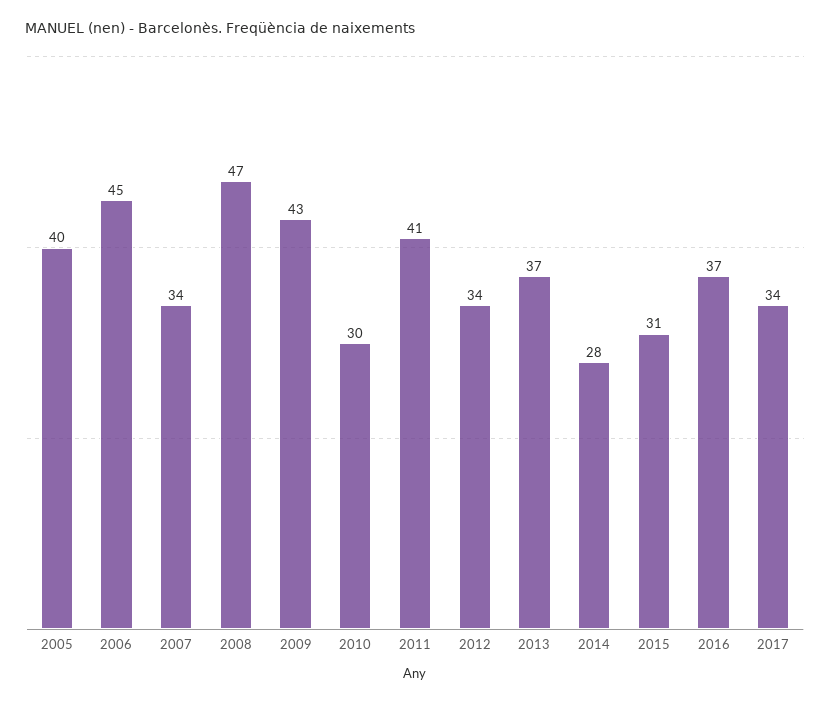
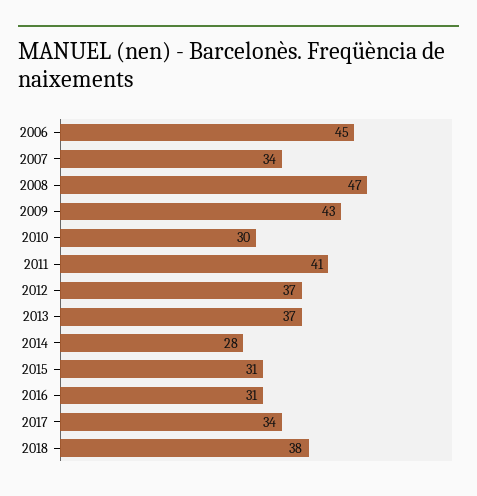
2005: 40 -> none
2012: 34 -> 37
2016: 37 -> 31
2018: none -> 38

